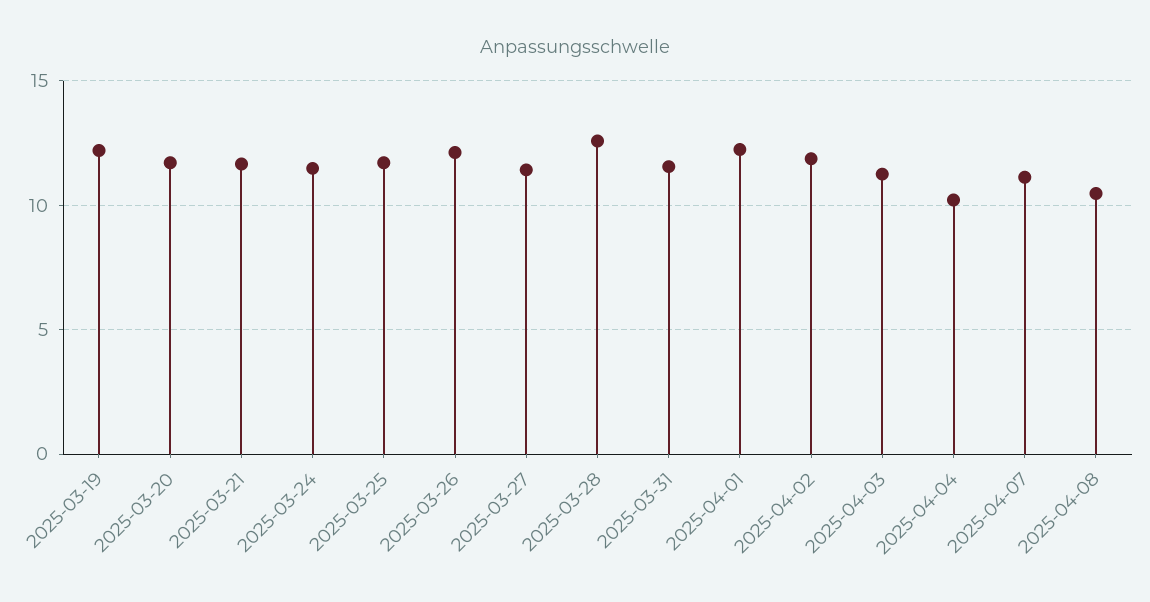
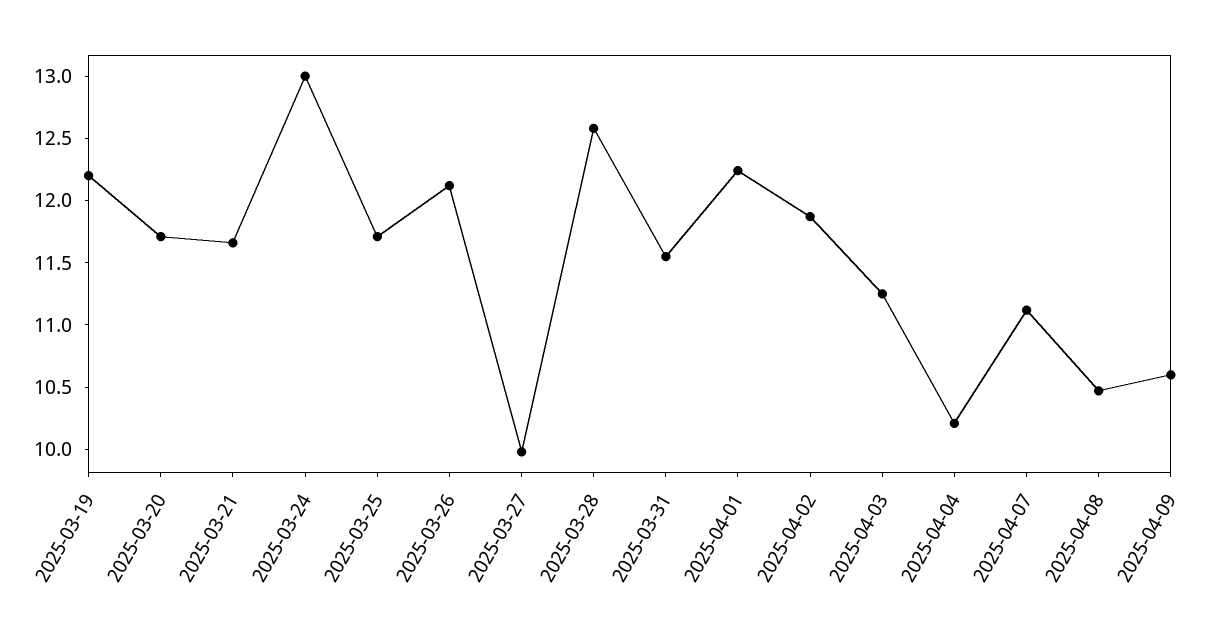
2025-03-24: 11.5 -> 13
2025-03-27: 11.5 -> 10
2025-04-09: none -> 10.6

